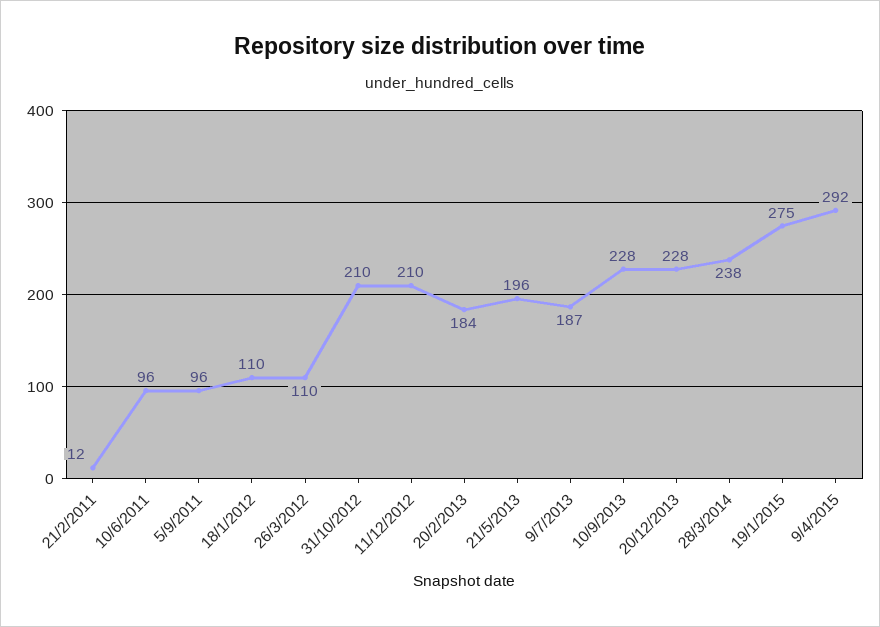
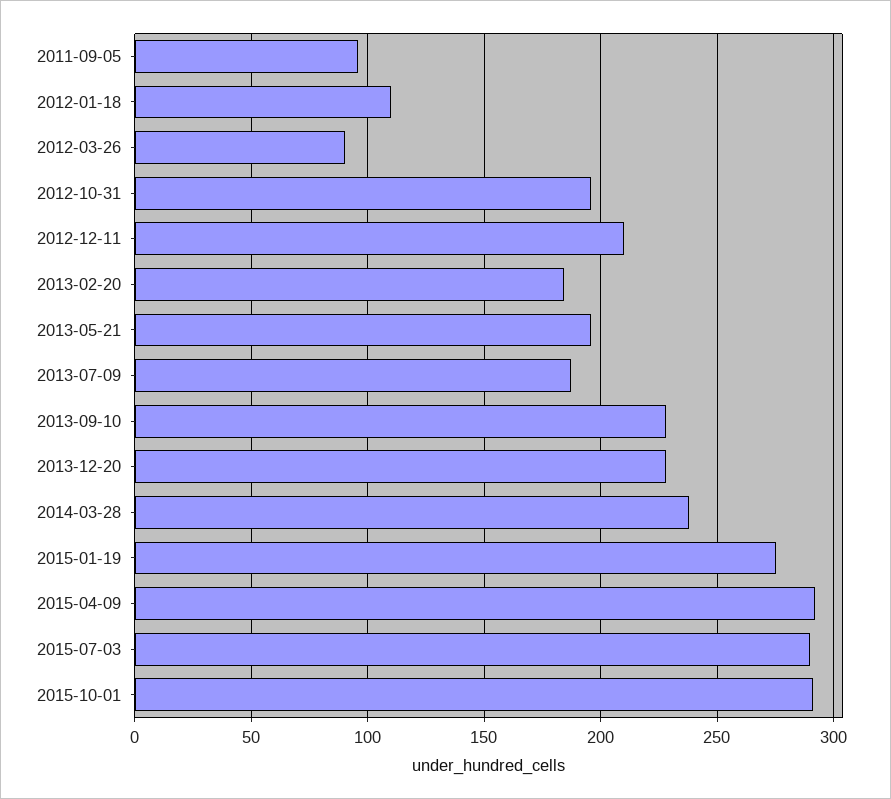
21/2/2011: 12 -> none
10/6/2011: 96 -> none
26/3/2012: 110 -> 90
31/10/2012: 210 -> 195
2015-07-03: none -> 290
2015-10-01: none -> 290

